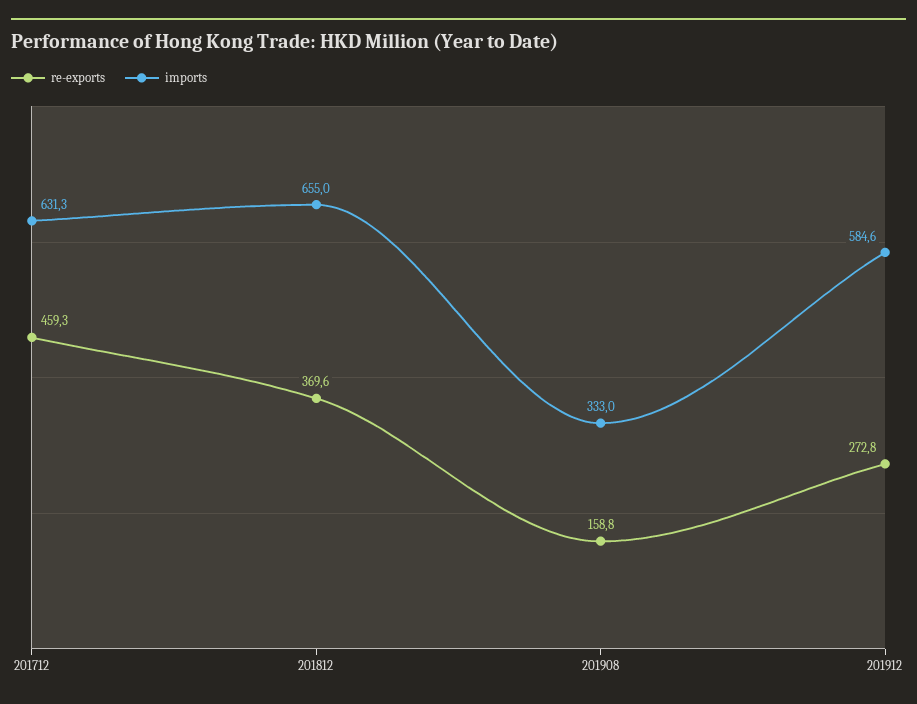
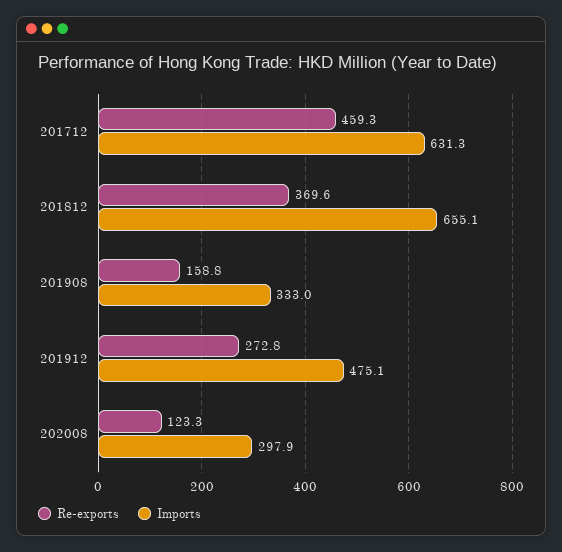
imports, 201812: 655 -> 655.1
imports, 201912: 584.6 -> 475.1
re-exports, 202008: none -> 123.3
imports, 202008: none -> 297.9

